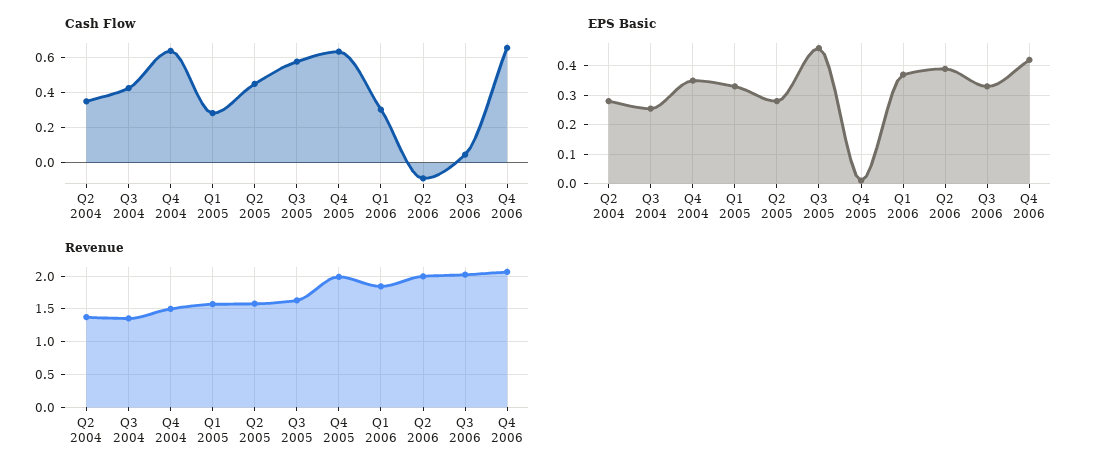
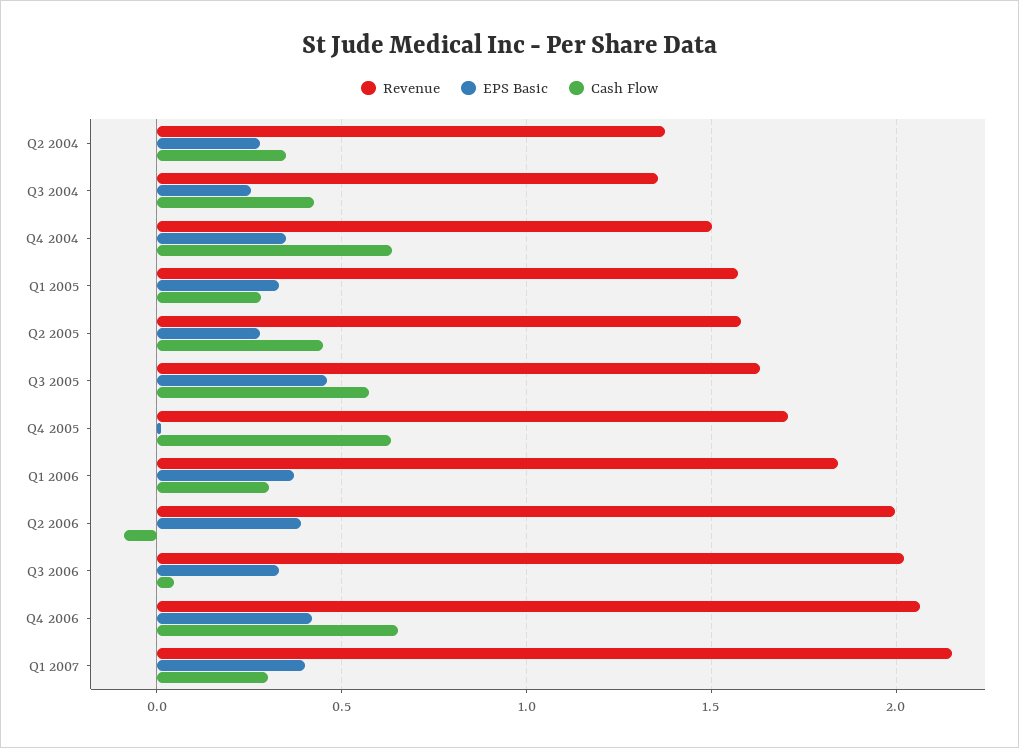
Revenue, Q4 2005: 2 -> 1.7
Revenue, Q1 2007: none -> 2.15
EPS Basic, Q1 2007: none -> 0.4
Cash Flow, Q1 2007: none -> 0.3

